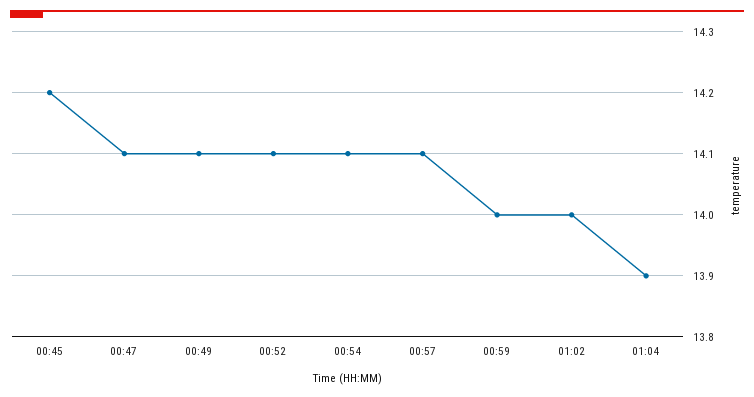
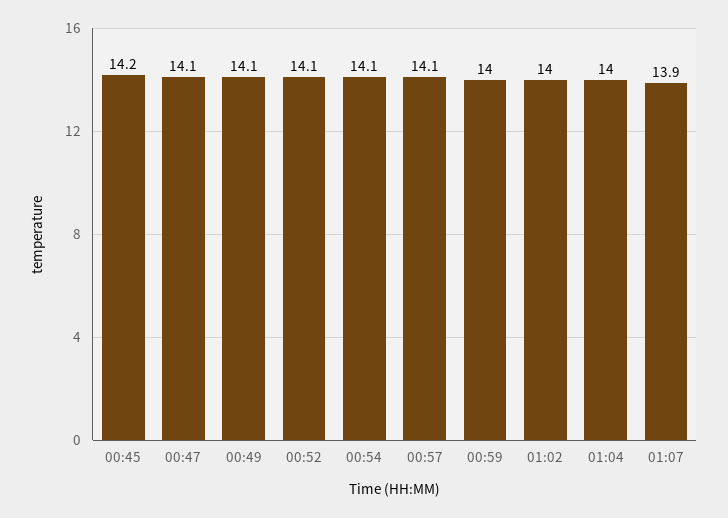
01:04: 13.9 -> 14
01:07: none -> 13.9

